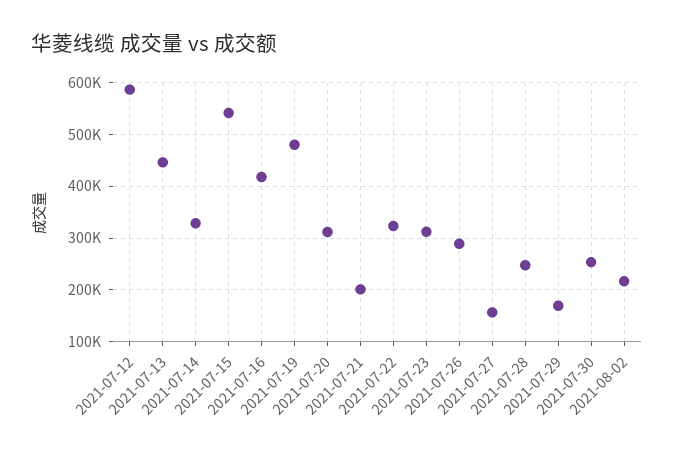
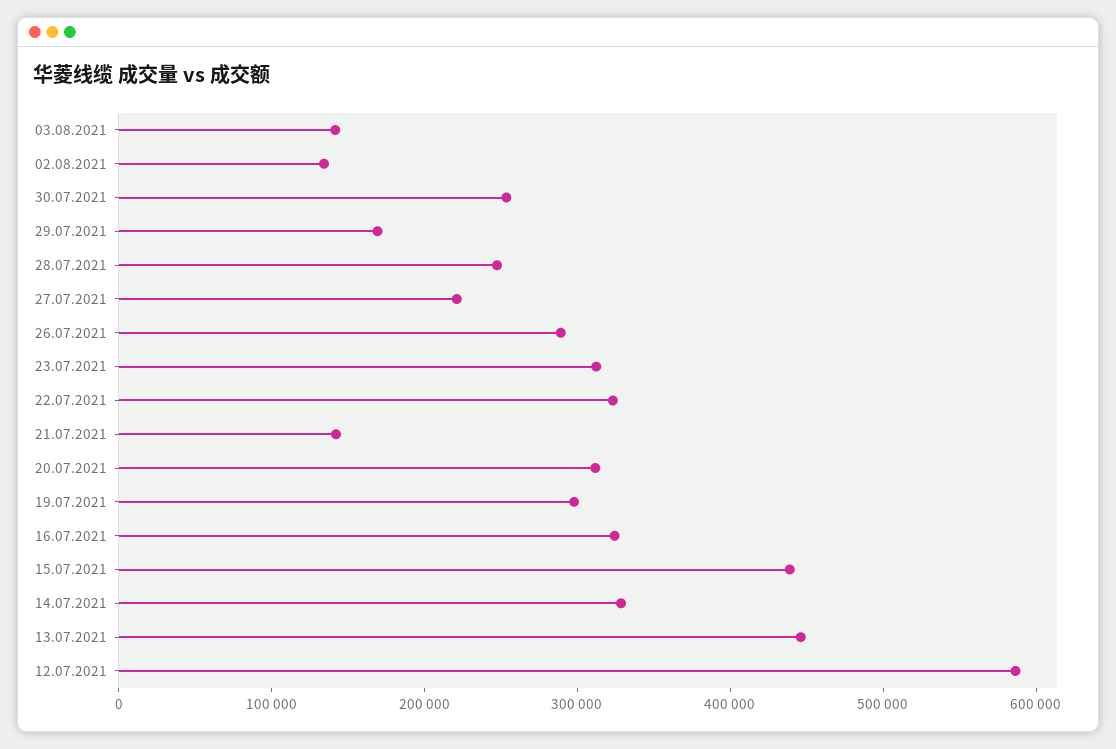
2021-07-15: 540000 -> 440000
2021-07-16: 420000 -> 320000
2021-07-19: 480000 -> 300000
2021-07-21: 200000 -> 140000
2021-07-27: 160000 -> 220000
2021-08-02: 220000 -> 140000
03.08.2021: none -> 140000

